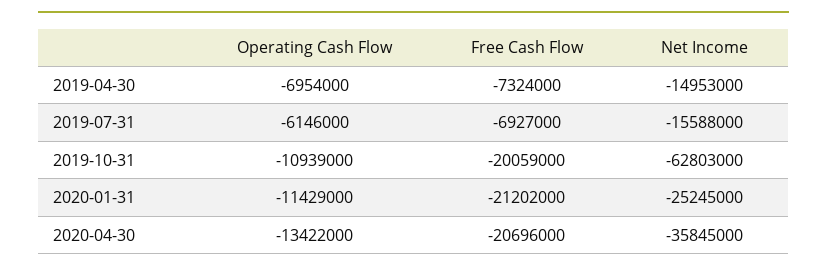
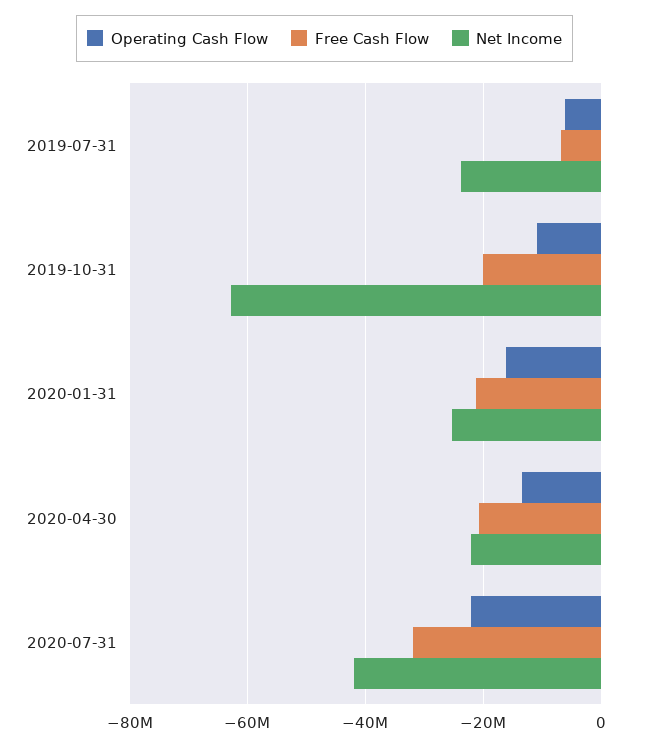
Operating Cash Flow, 2019-04-30: -6954000 -> none
Free Cash Flow, 2019-04-30: -7324000 -> none
Net Income, 2019-04-30: -14953000 -> none
Net Income, 2019-07-31: -15588000 -> -24000000
Operating Cash Flow, 2020-01-31: -11429000 -> -16000000
Net Income, 2020-04-30: -35845000 -> -22000000
Operating Cash Flow, 2020-07-31: none -> -22000000
Free Cash Flow, 2020-07-31: none -> -32000000
Net Income, 2020-07-31: none -> -42000000

